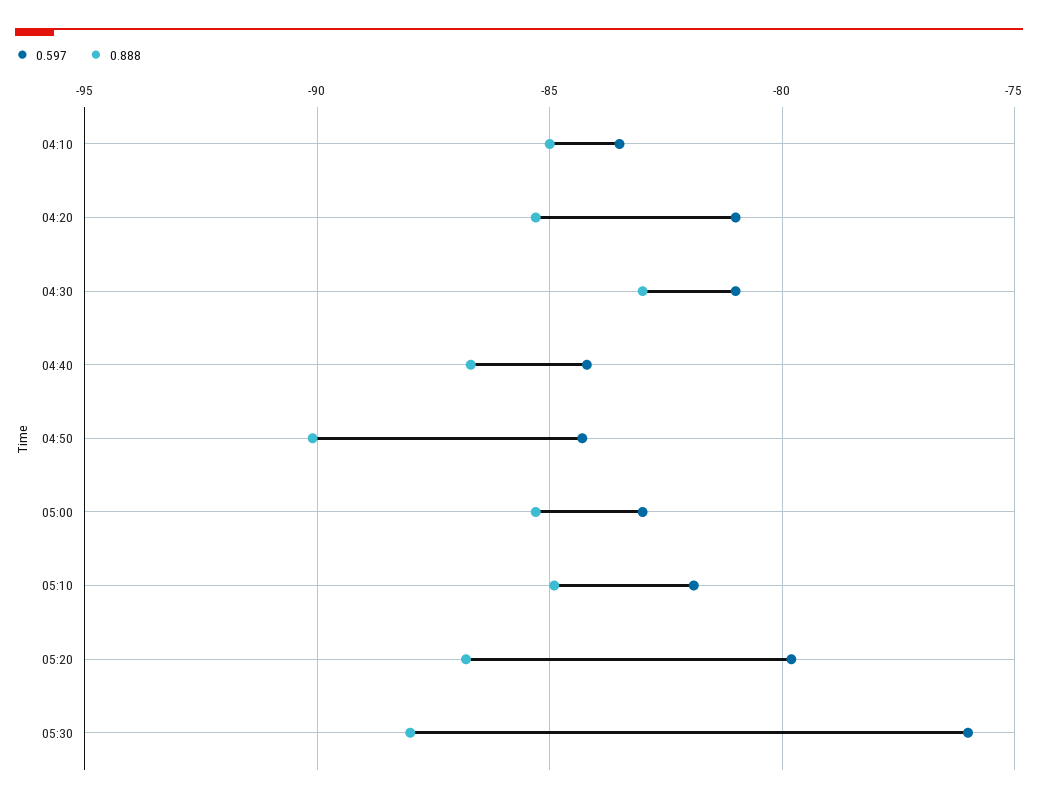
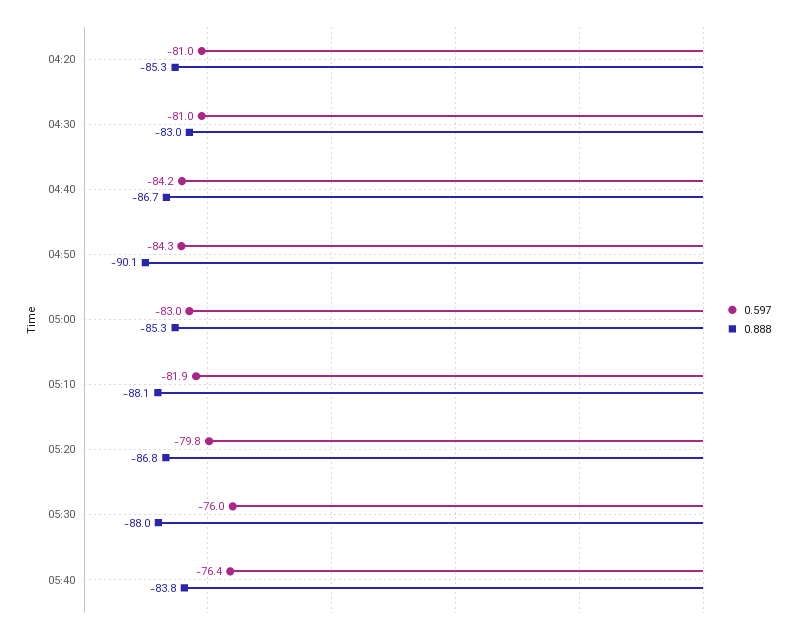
0.597, 04:10: -83.5 -> none
0.888, 04:10: -85 -> none
0.888, 05:10: -85 -> -88.1
0.597, 05:40: none -> -76.4
0.888, 05:40: none -> -83.8

